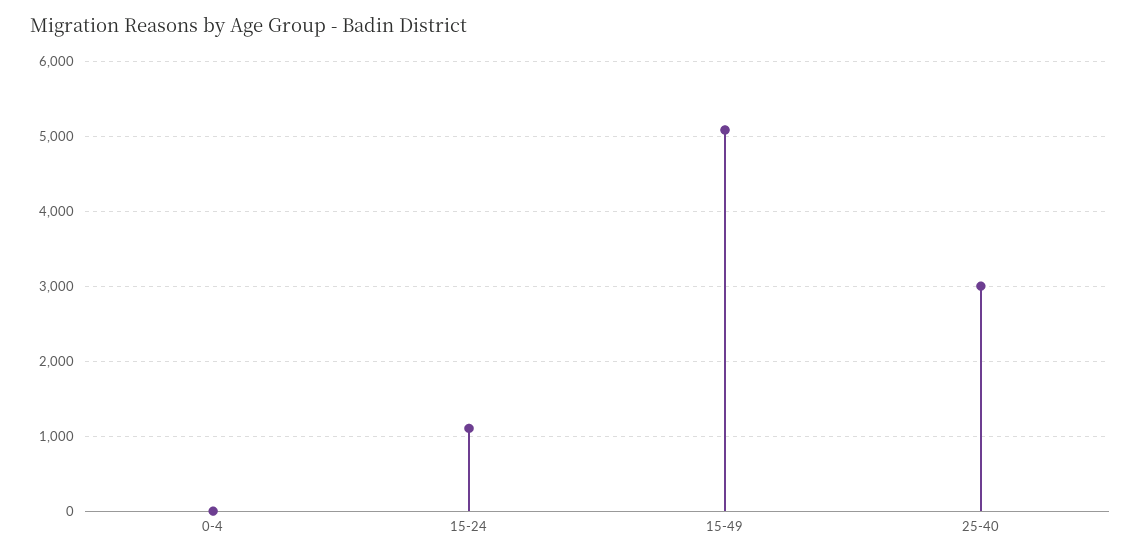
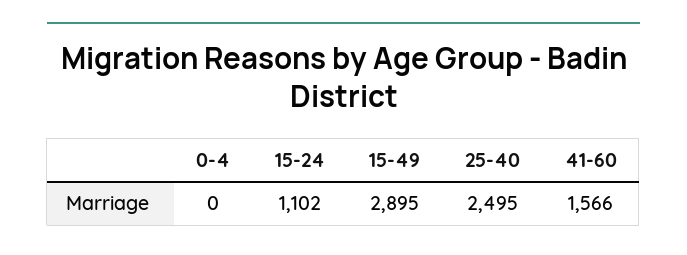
15-49: 5100 -> 2895
25-40: 3000 -> 2495
41-60: none -> 1566

